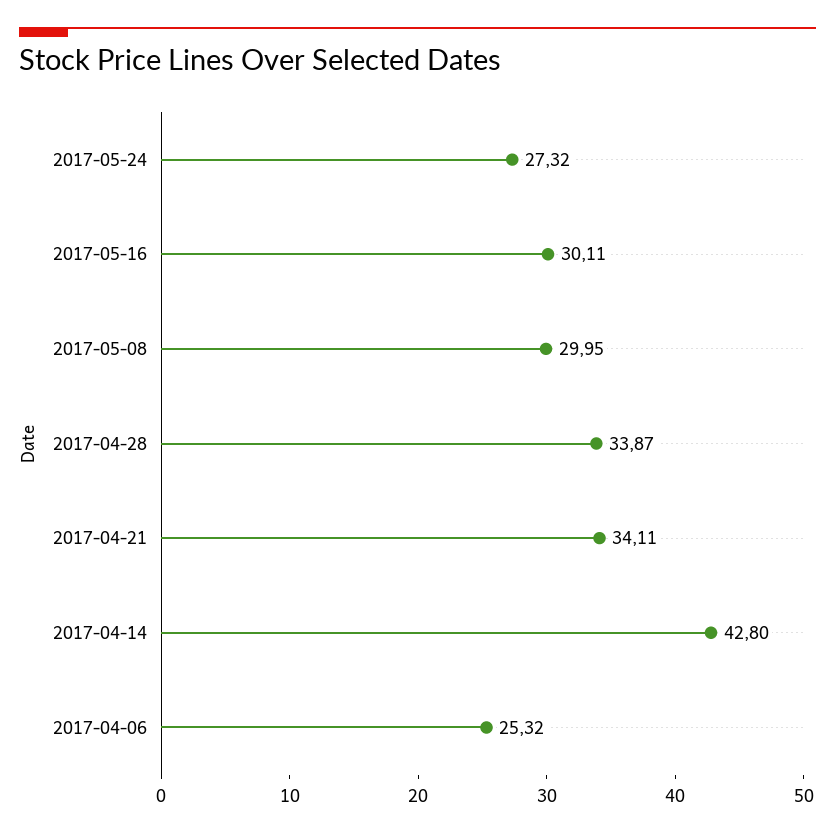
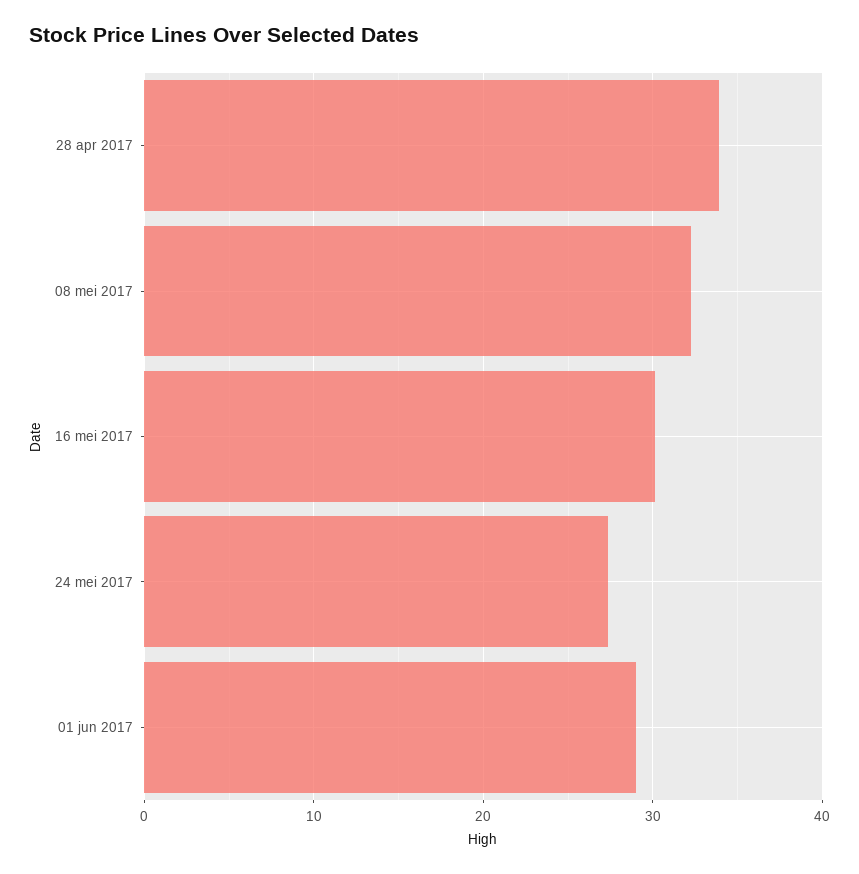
2017-05-08: 29.95 -> 32
2017-04-21: 34.11 -> none
2017-04-14: 42.8 -> none
2017-04-06: 25.32 -> none
01 jun 2017: none -> 29

